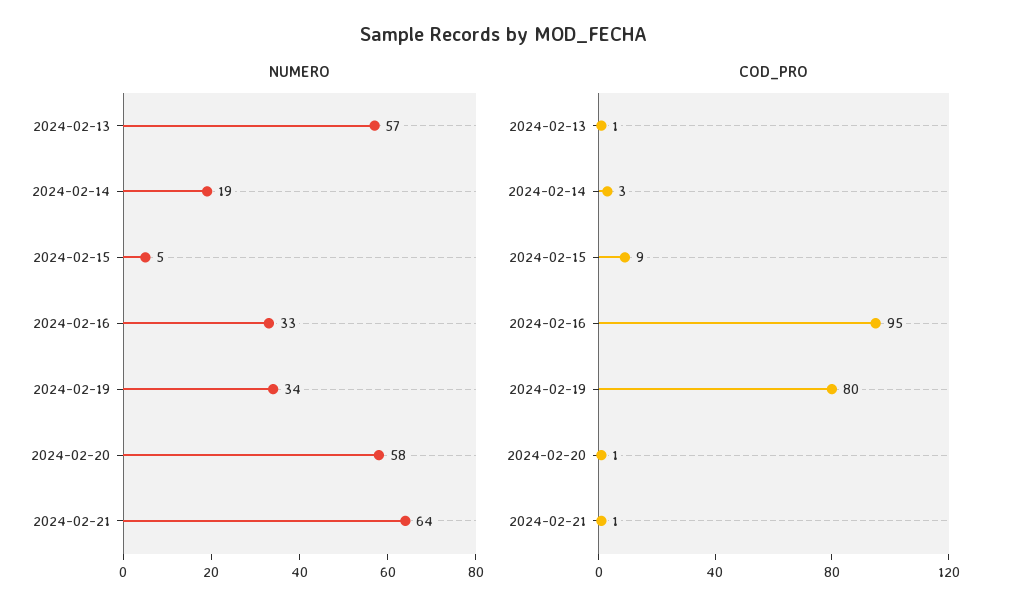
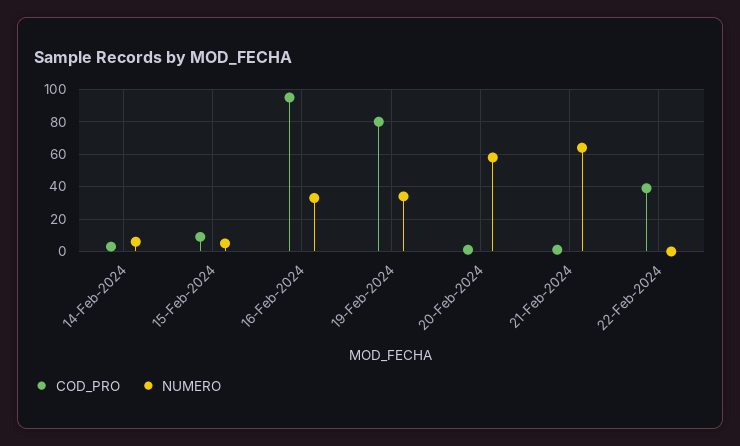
NUMERO, 2024-02-13: 57 -> none
NUMERO, 2024-02-14: 19 -> 5
COD_PRO, 2024-02-13: 1 -> none
COD_PRO, 22-Feb-2024: none -> 40
NUMERO, 22-Feb-2024: none -> 0

